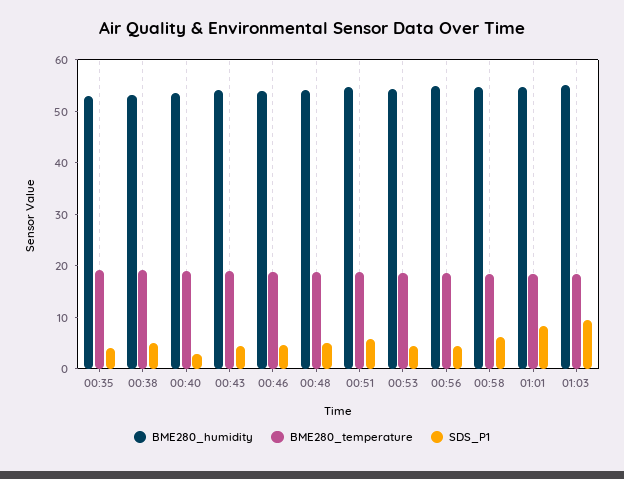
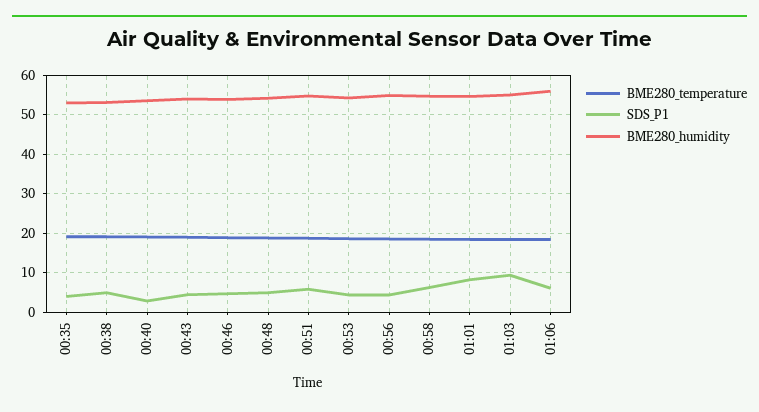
BME280_temperature, 01:06: none -> 18
SDS_P1, 01:06: none -> 6
BME280_humidity, 01:06: none -> 56

